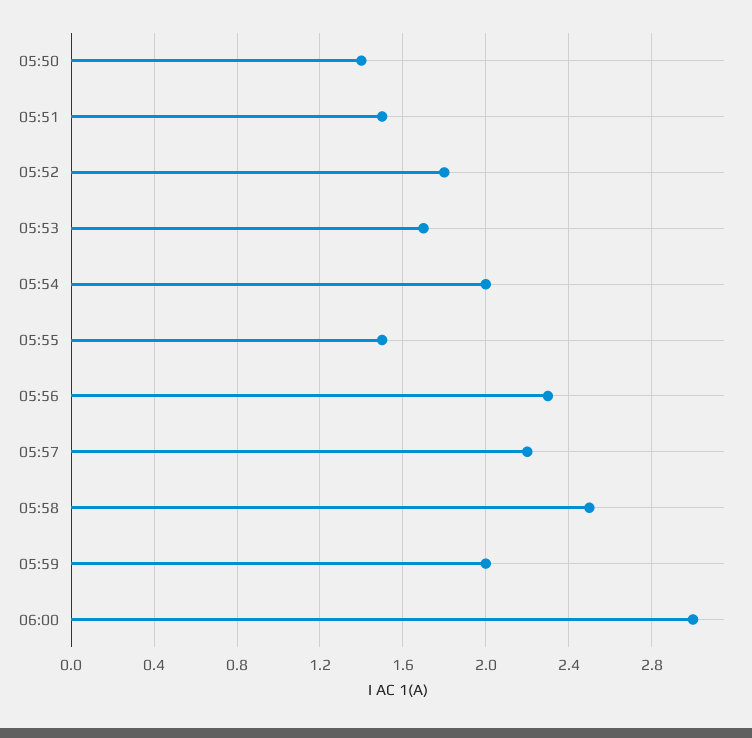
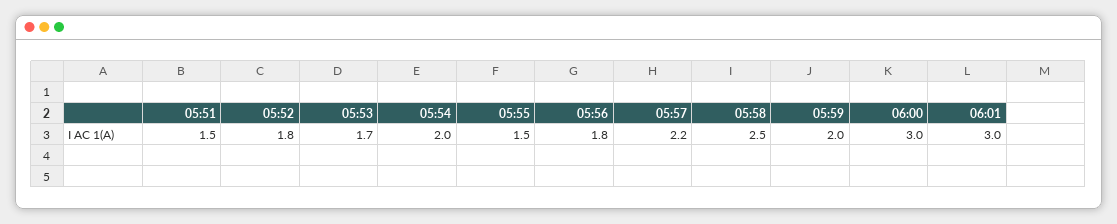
05:50: 1.4 -> none
05:56: 2.3 -> 1.8
06:01: none -> 3

